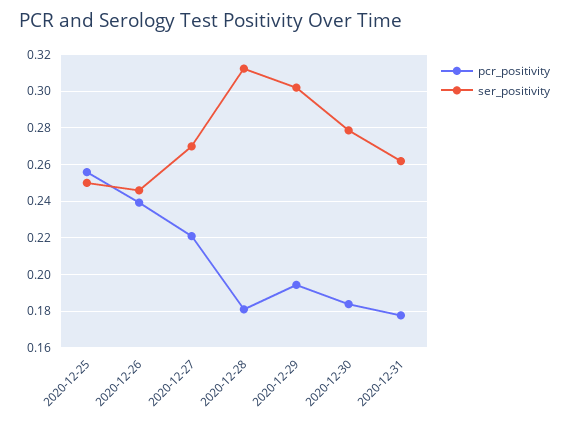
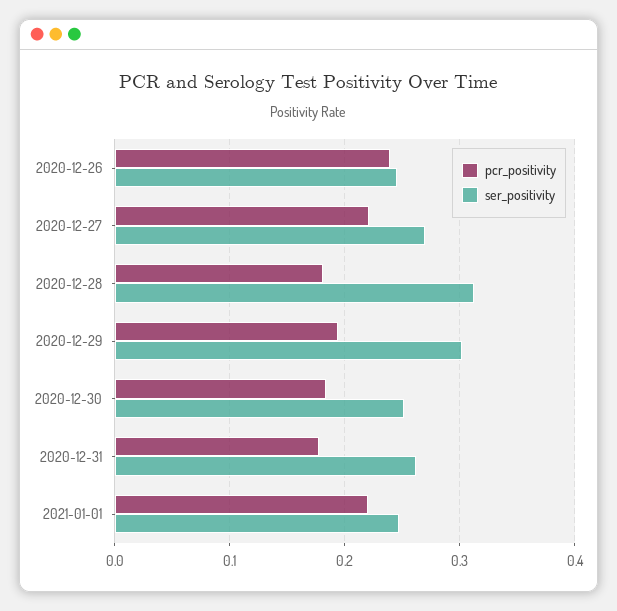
pcr_positivity, 2020-12-25: 0.255 -> none
ser_positivity, 2020-12-25: 0.25 -> none
ser_positivity, 2020-12-30: 0.28 -> 0.25
pcr_positivity, 2021-01-01: none -> 0.22
ser_positivity, 2021-01-01: none -> 0.25

